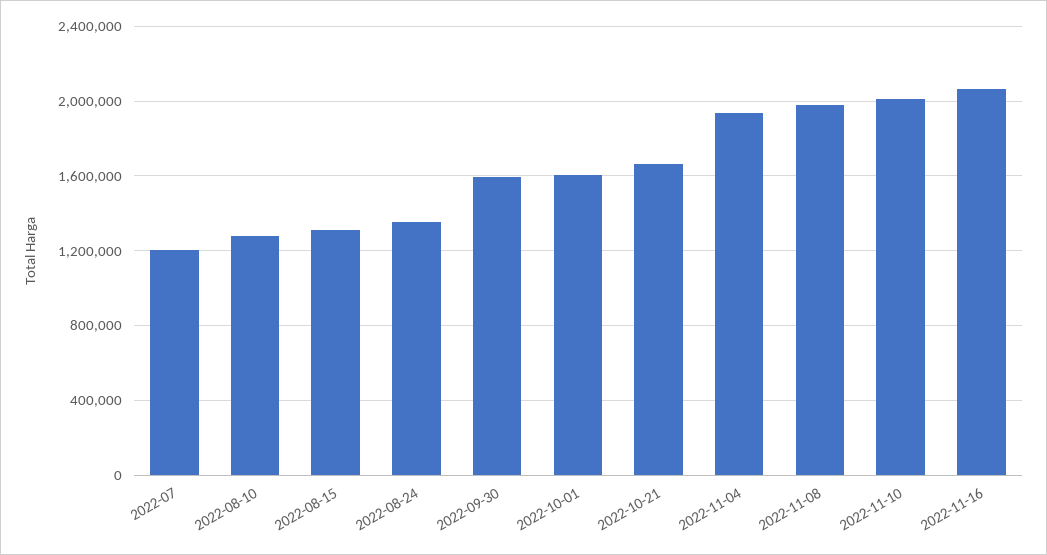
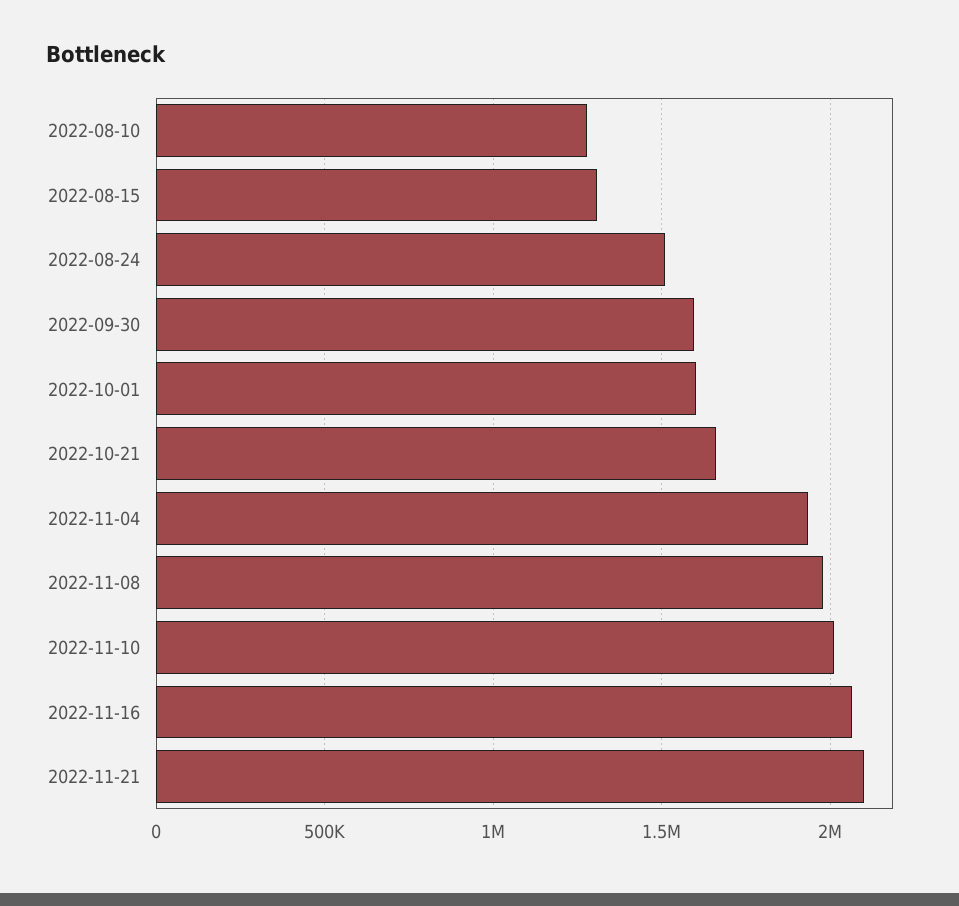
2022-07: 1200000 -> none
2022-08-24: 1350000 -> 1500000
2022-11-21: none -> 2100000

